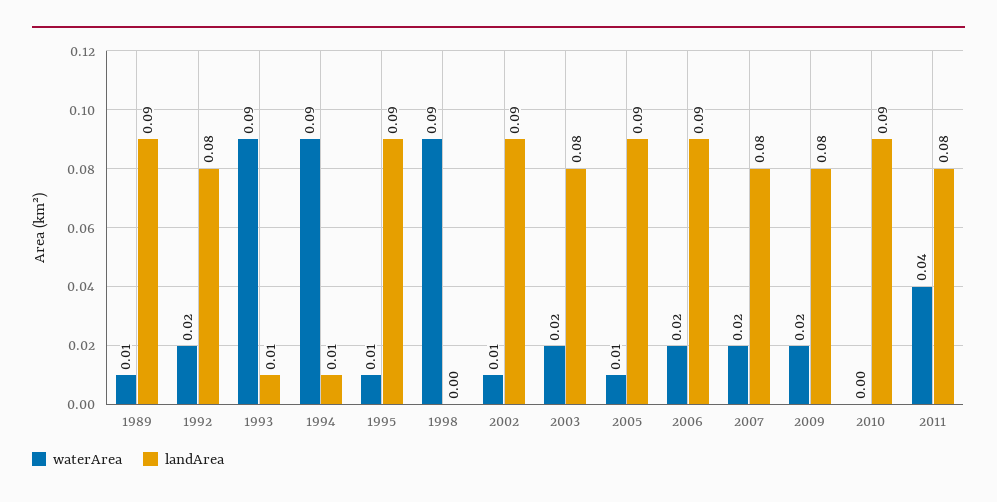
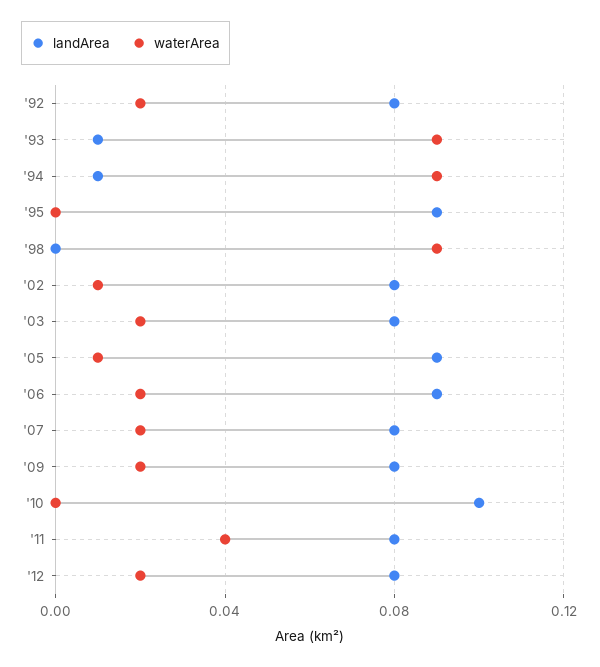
waterArea, 1989: 0.01 -> none
landArea, 1989: 0.09 -> none
waterArea, 1995: 0.01 -> 0
landArea, 2002: 0.09 -> 0.08
landArea, 2010: 0.09 -> 0.1
landArea, '12: none -> 0.08
waterArea, '12: none -> 0.02

